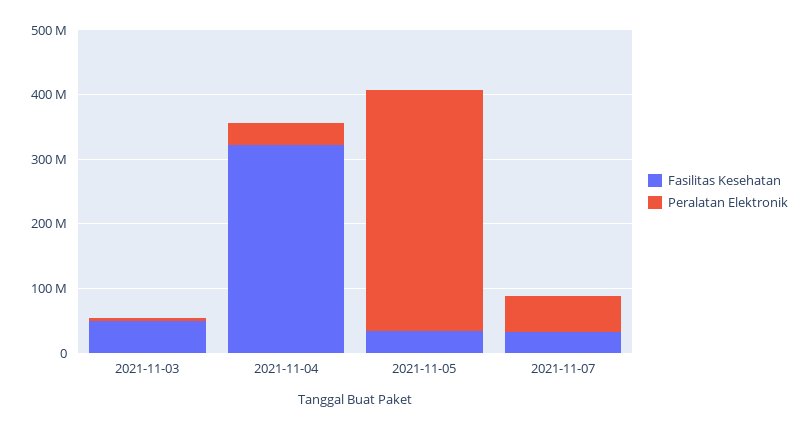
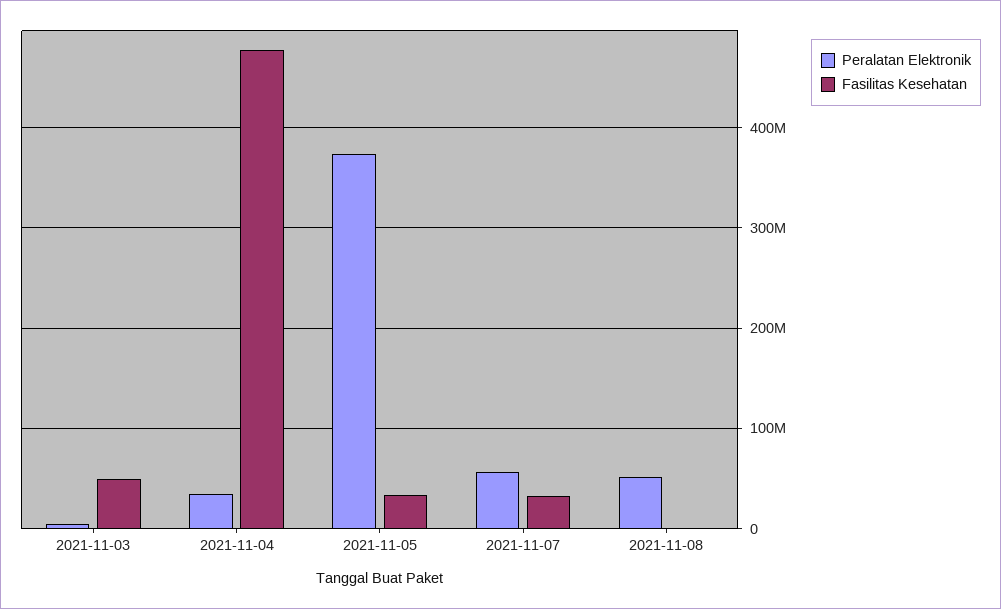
Fasilitas Kesehatan, 2021-11-04: 320000000 -> 480000000
Peralatan Elektronik, 2021-11-08: none -> 50000000
Fasilitas Kesehatan, 2021-11-08: none -> 0

